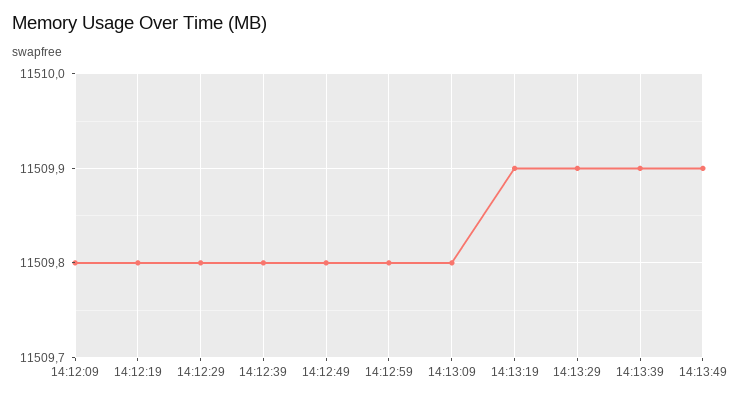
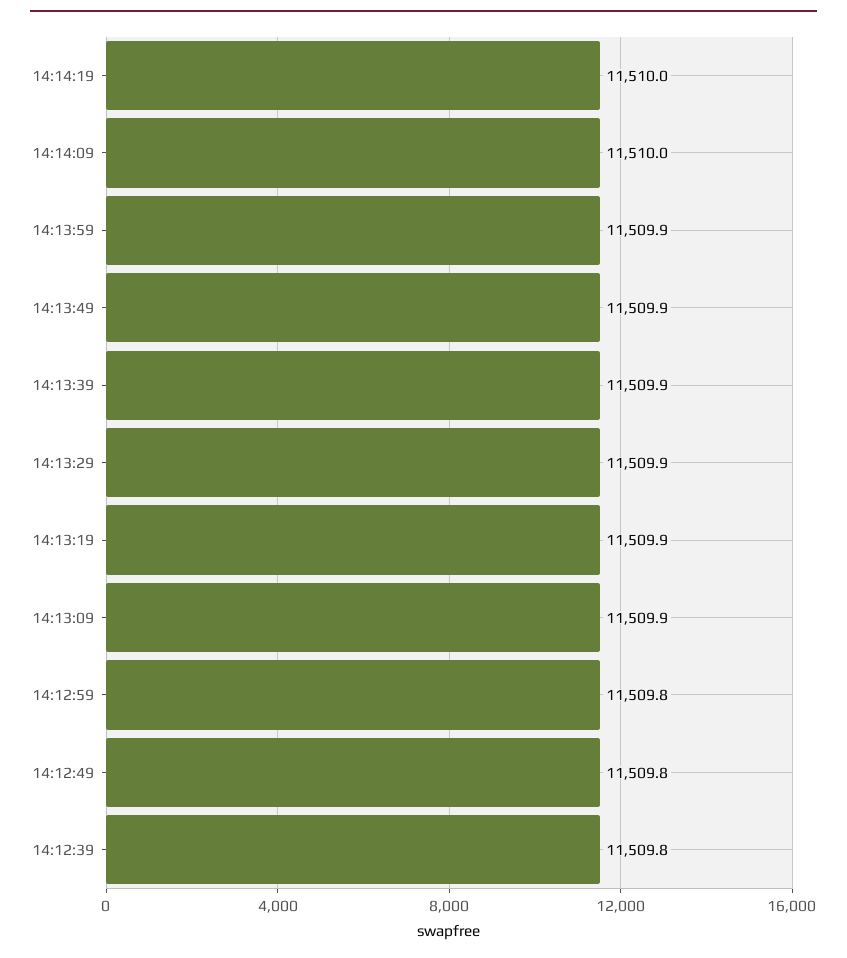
14:12:09: 11509.8 -> none
14:12:19: 11509.8 -> none
14:12:29: 11509.8 -> none
14:13:09: 11509.8 -> 11509.9
14:14:19: none -> 11510
14:14:09: none -> 11510
14:13:59: none -> 11509.9

